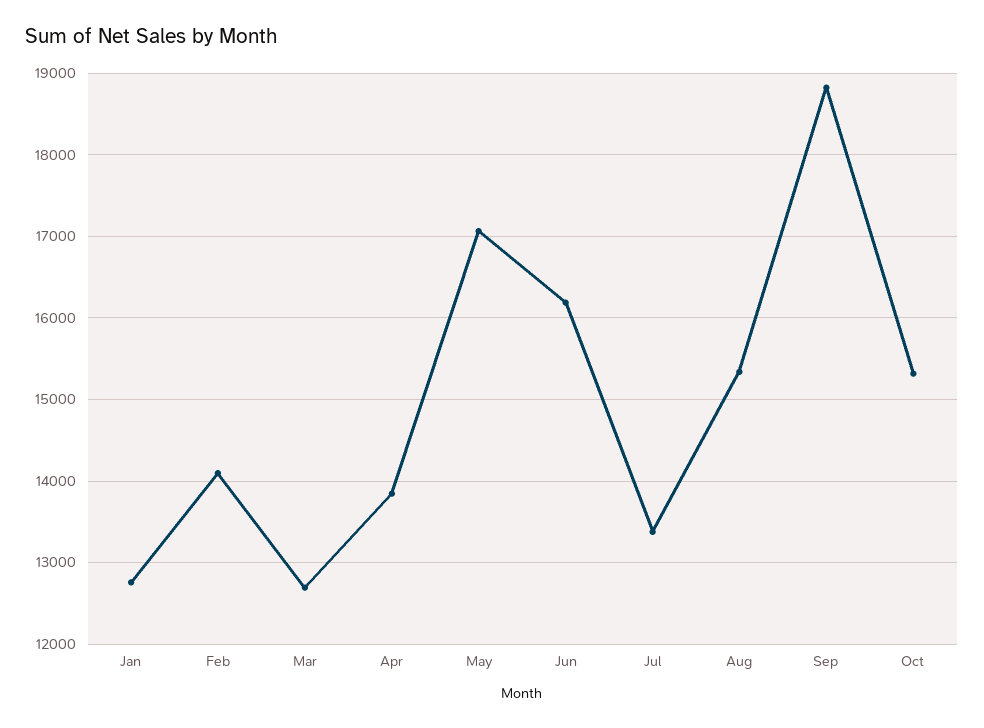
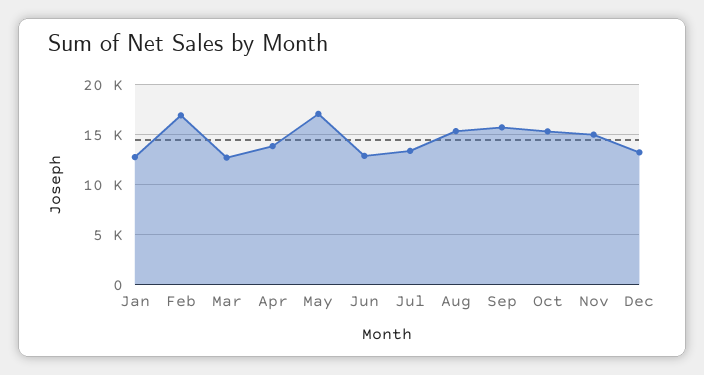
Feb: 14100 -> 17000
Jun: 16200 -> 13000
Sep: 18800 -> 16000
Nov: none -> 15000
Dec: none -> 13000

